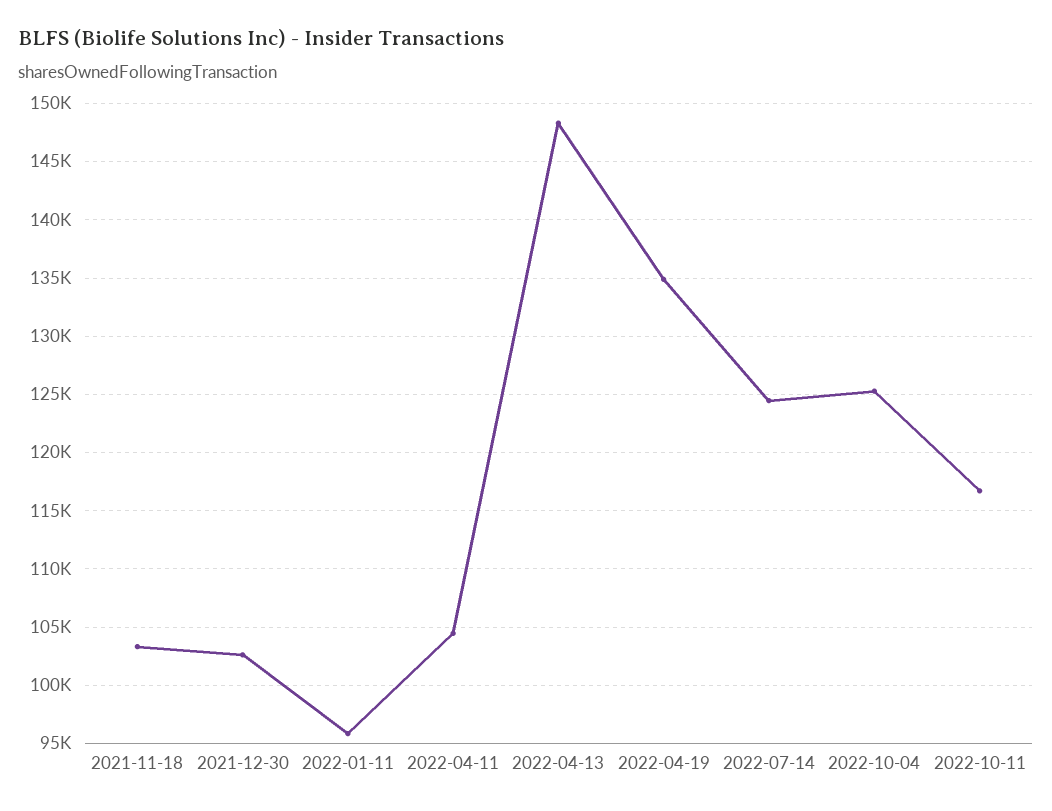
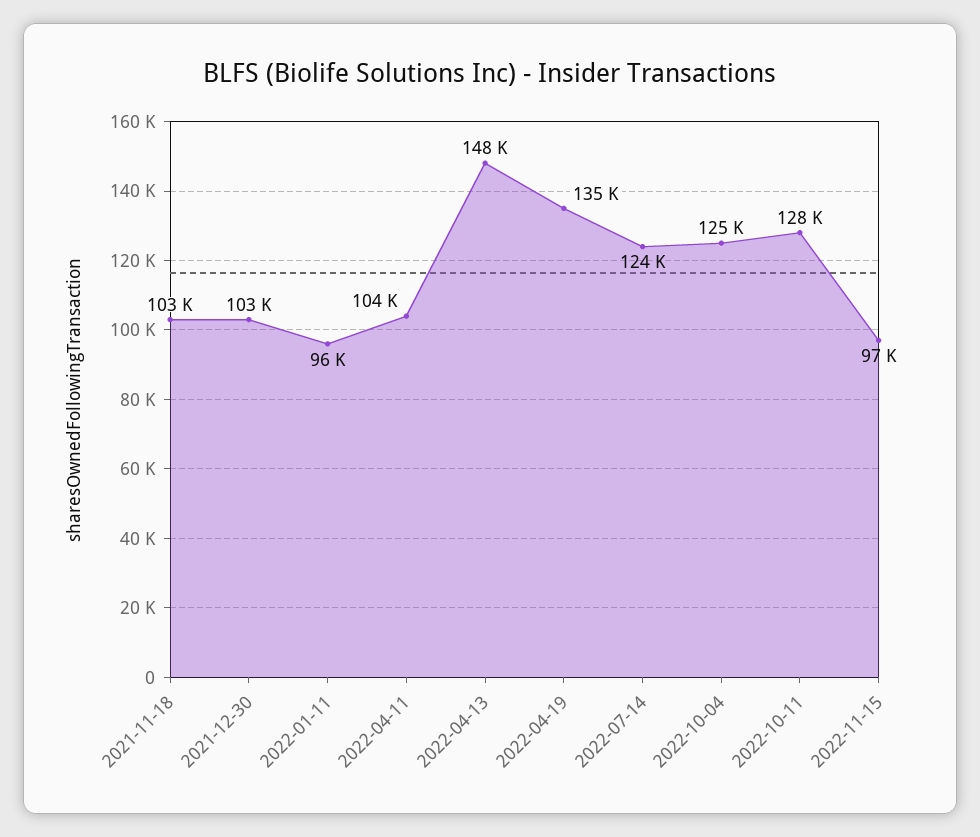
2022-10-11: 117000 -> 128000
2022-11-15: none -> 97000

